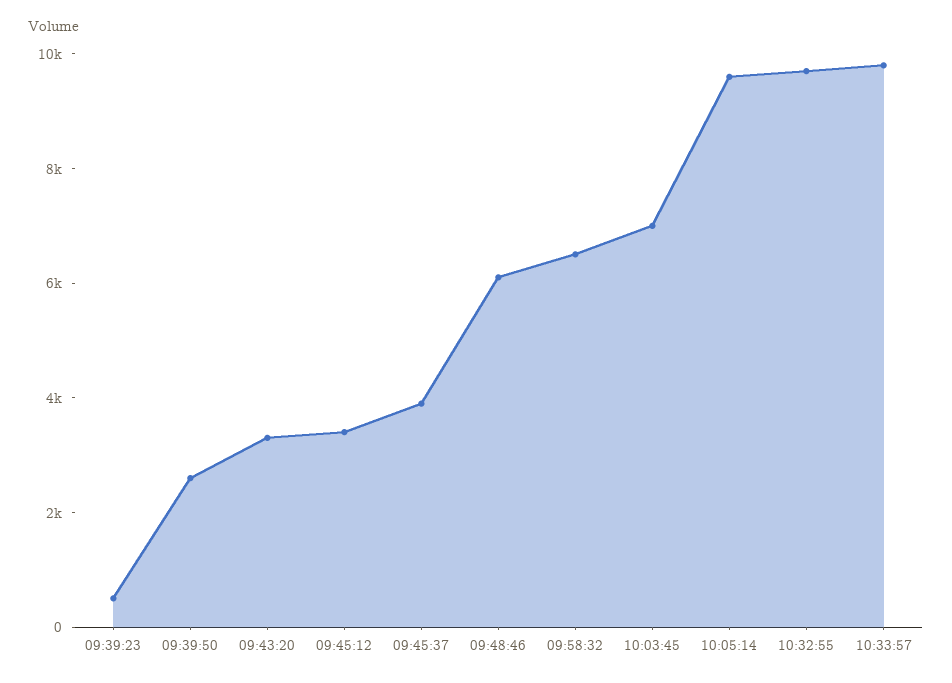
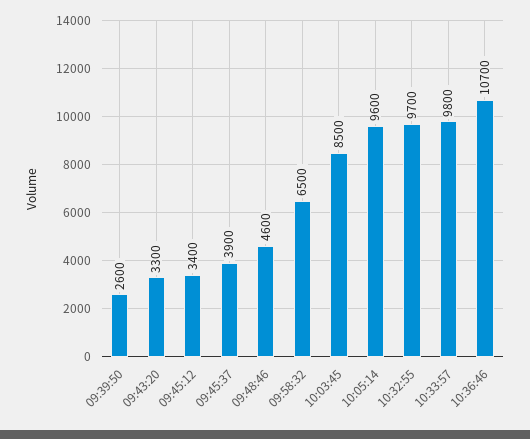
09:39:23: 500 -> none
09:48:46: 6000 -> 4600
10:03:45: 7000 -> 8500
10:36:46: none -> 10700

